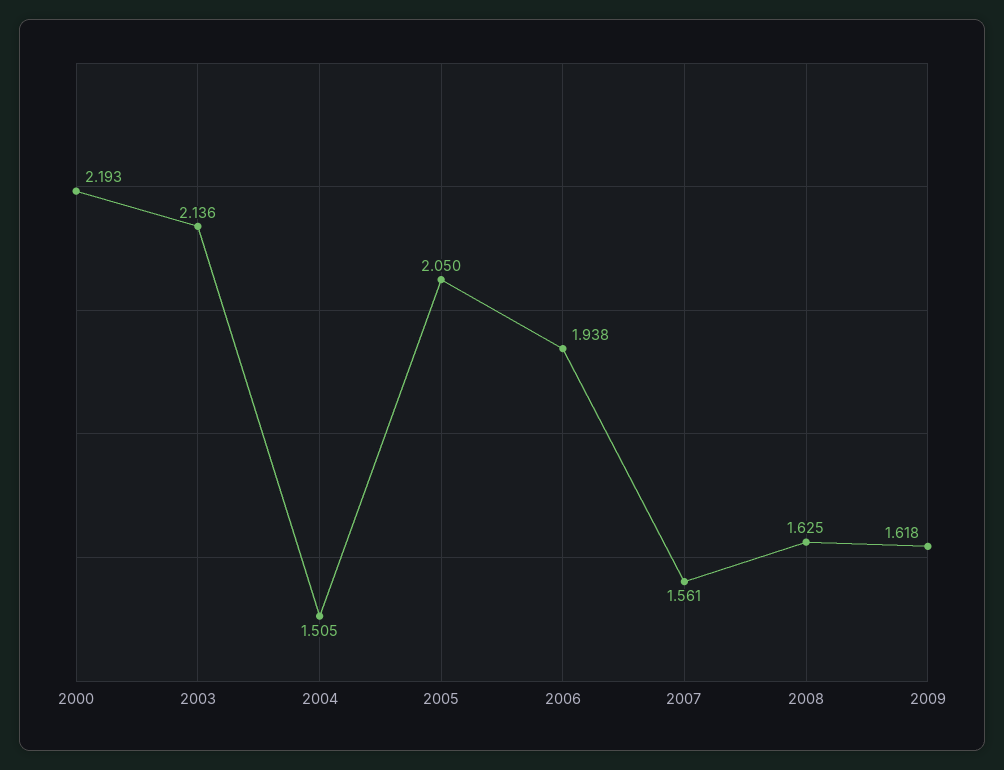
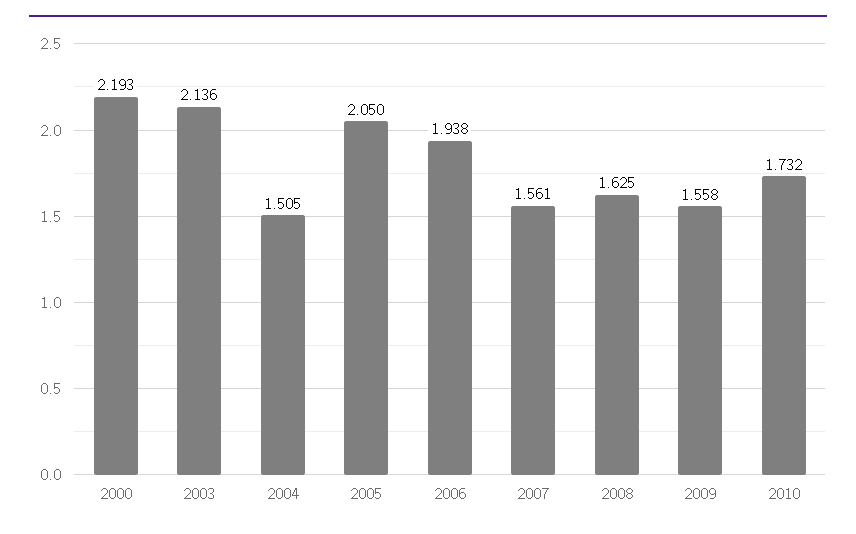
2009: 1.618 -> 1.558
2010: none -> 1.732

